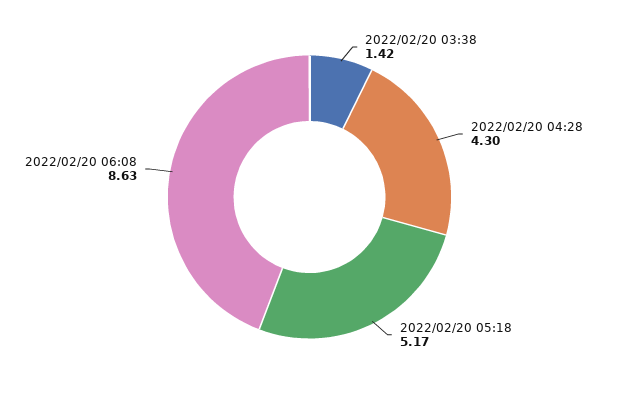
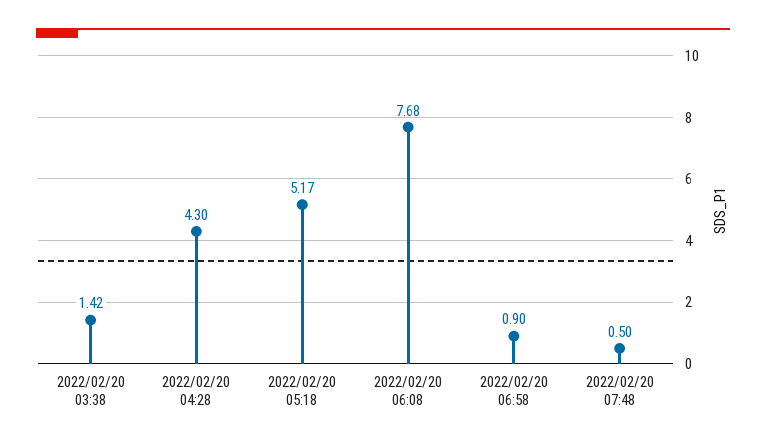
2022/02/20 06:08: 8.63 -> 7.68
2022/02/20 06:58: none -> 0.9
2022/02/20 07:48: none -> 0.5

